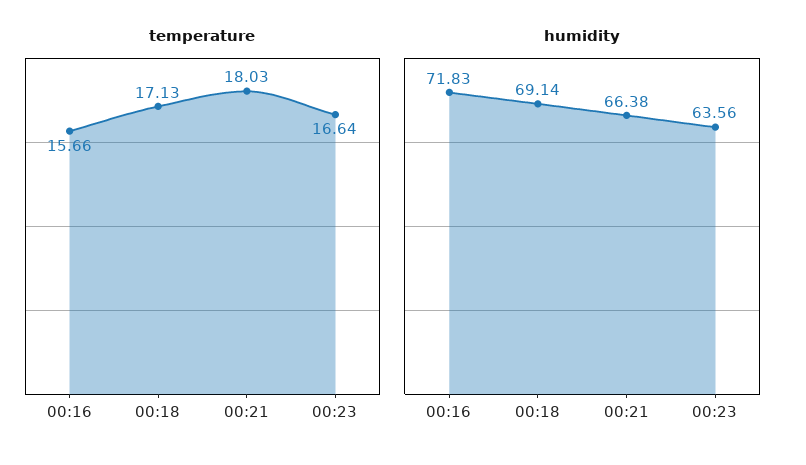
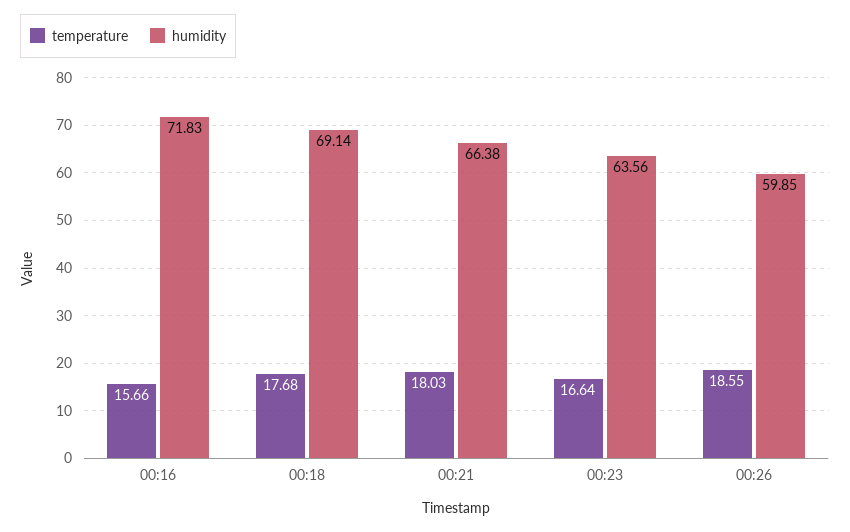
temperature, 00:18: 17.13 -> 17.68
temperature, 00:26: none -> 18.55
humidity, 00:26: none -> 59.85

